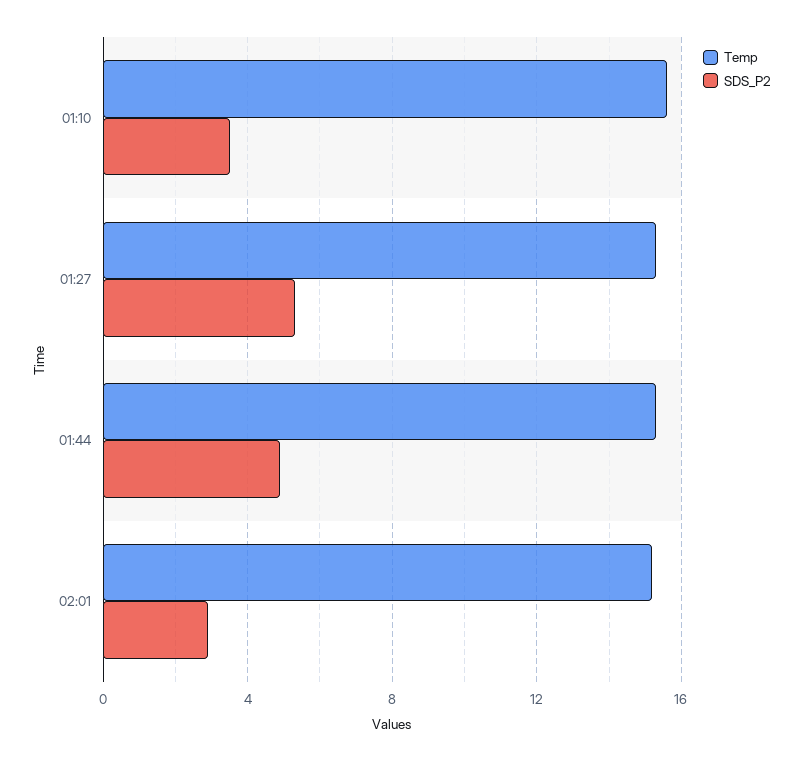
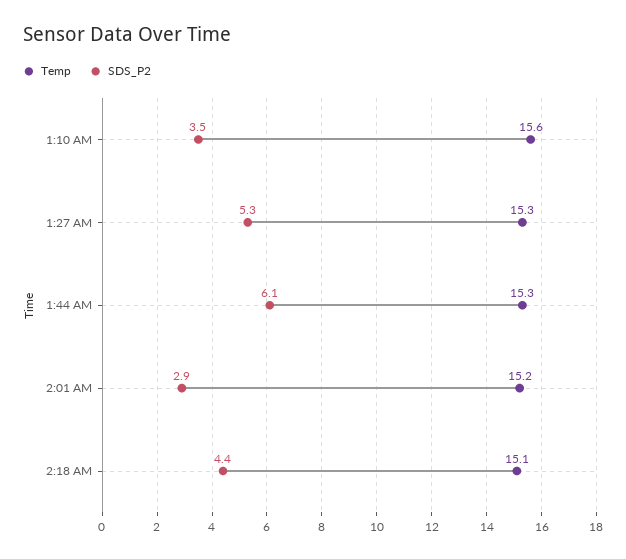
SDS_P2, 01:44: 5 -> 6.1
Temp, 2:18 AM: none -> 15.1
SDS_P2, 2:18 AM: none -> 4.4

